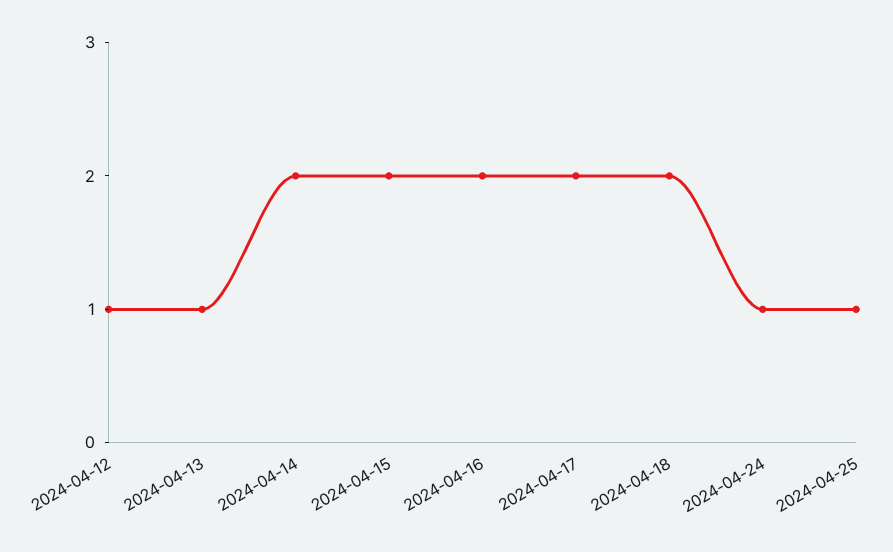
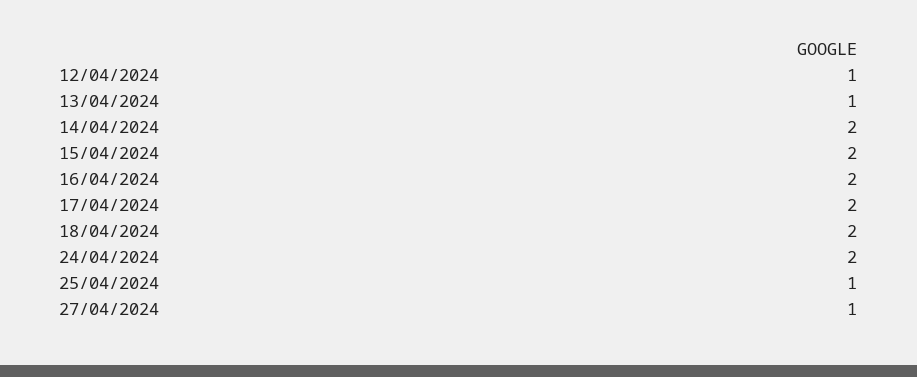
2024-04-24: 1 -> 2
27/04/2024: none -> 1

